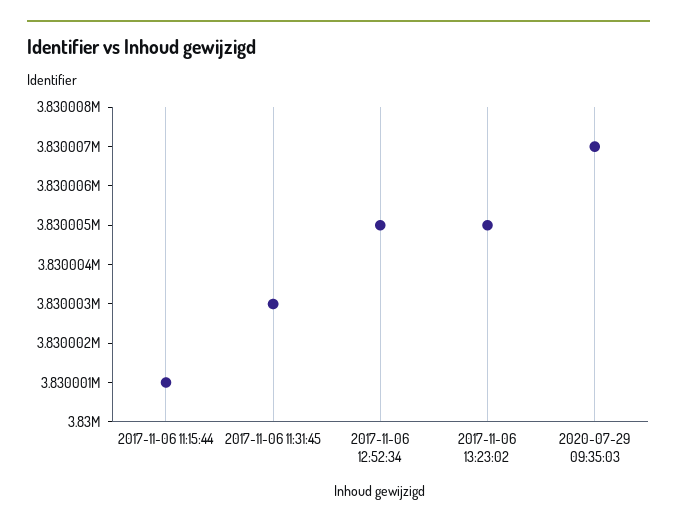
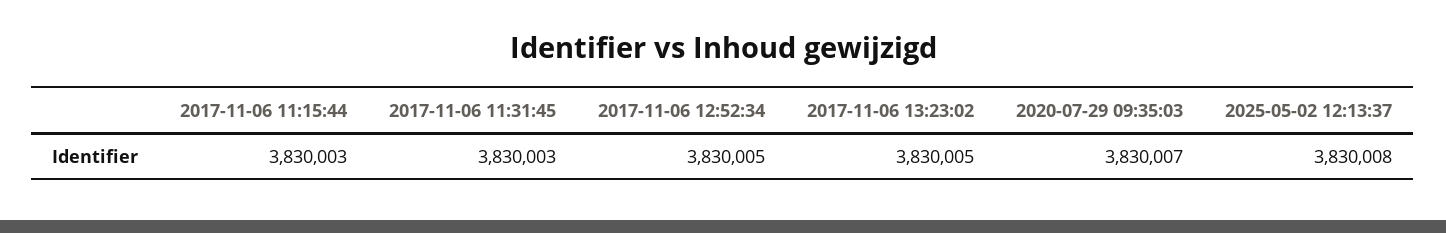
2017-11-06 11:15:44: 3830001 -> 3830003
2025-05-02 12:13:37: none -> 3830008

